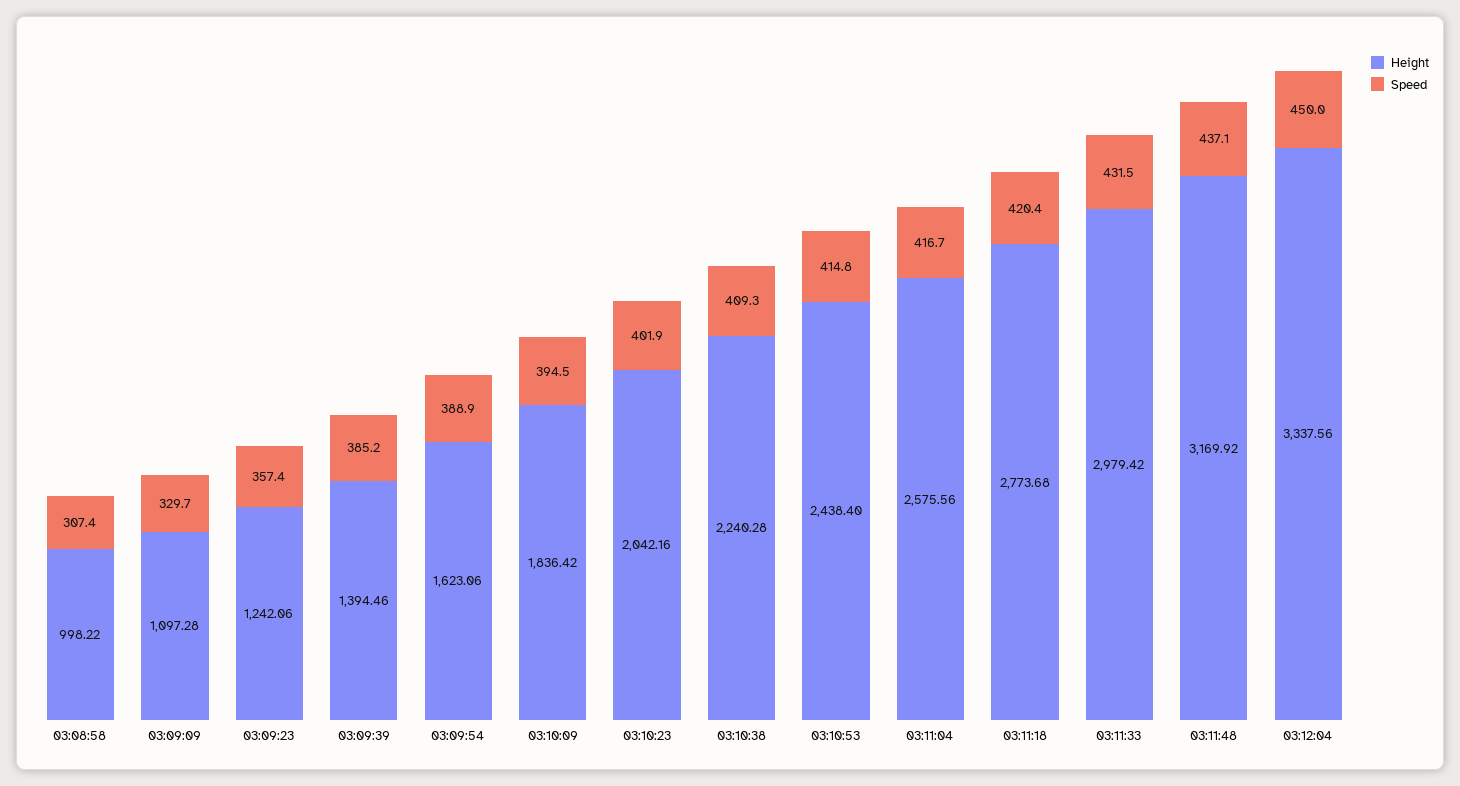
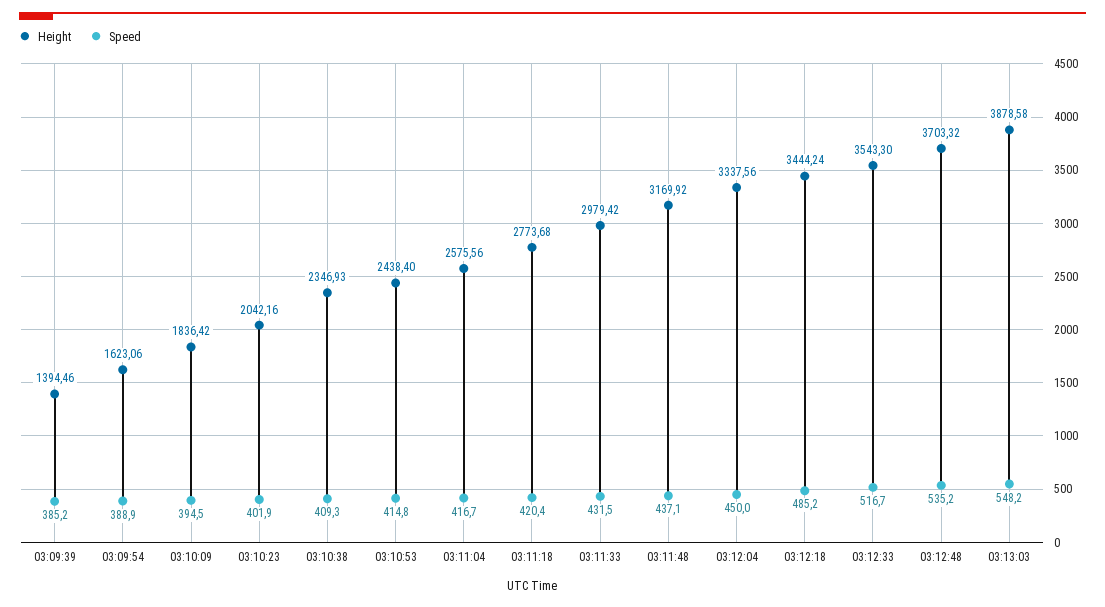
Height, 03:08:58: 998.22 -> none
Speed, 03:08:58: 307.4 -> none
Height, 03:09:09: 1097.28 -> none
Speed, 03:09:09: 329.7 -> none
Height, 03:09:23: 1242.06 -> none
Speed, 03:09:23: 357.4 -> none
Height, 03:10:38: 2240.28 -> 2346.93
Height, 03:12:18: none -> 3444.24
Speed, 03:12:18: none -> 485.2
Height, 03:12:33: none -> 3543.3
Speed, 03:12:33: none -> 516.7
Height, 03:12:48: none -> 3703.32
Speed, 03:12:48: none -> 535.2
Height, 03:13:03: none -> 3878.58
Speed, 03:13:03: none -> 548.2

